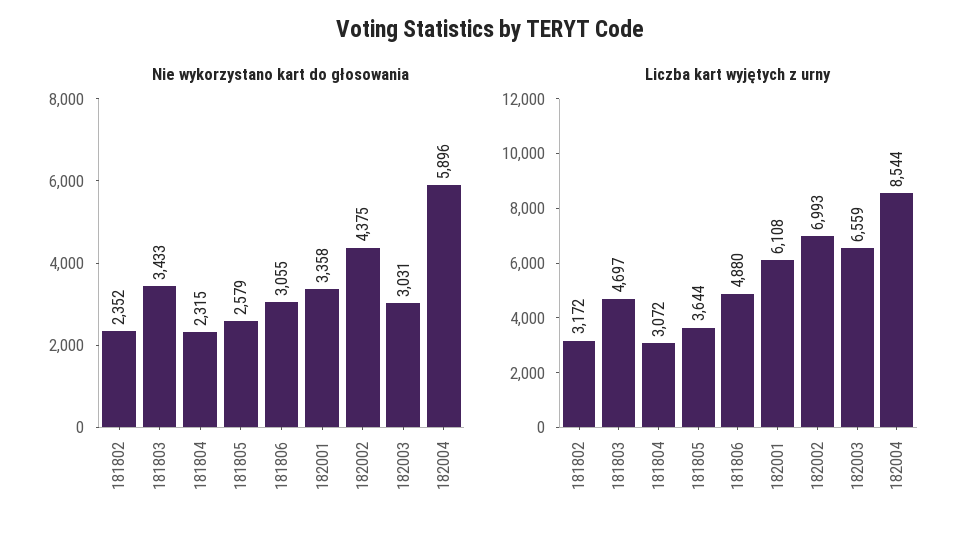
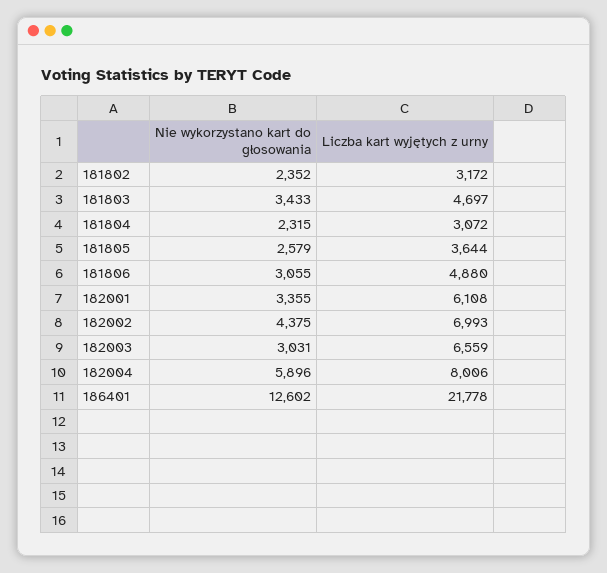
Nie wykorzystano kart do głosowania, 182001: 3358 -> 3355
Liczba kart wyjętych z urny, 182004: 8544 -> 8006
Nie wykorzystano kart do głosowania, 186401: none -> 12602
Liczba kart wyjętych z urny, 186401: none -> 21778

